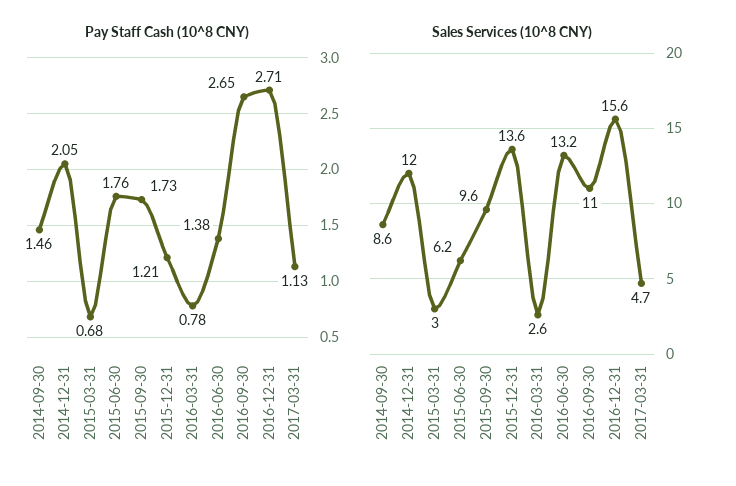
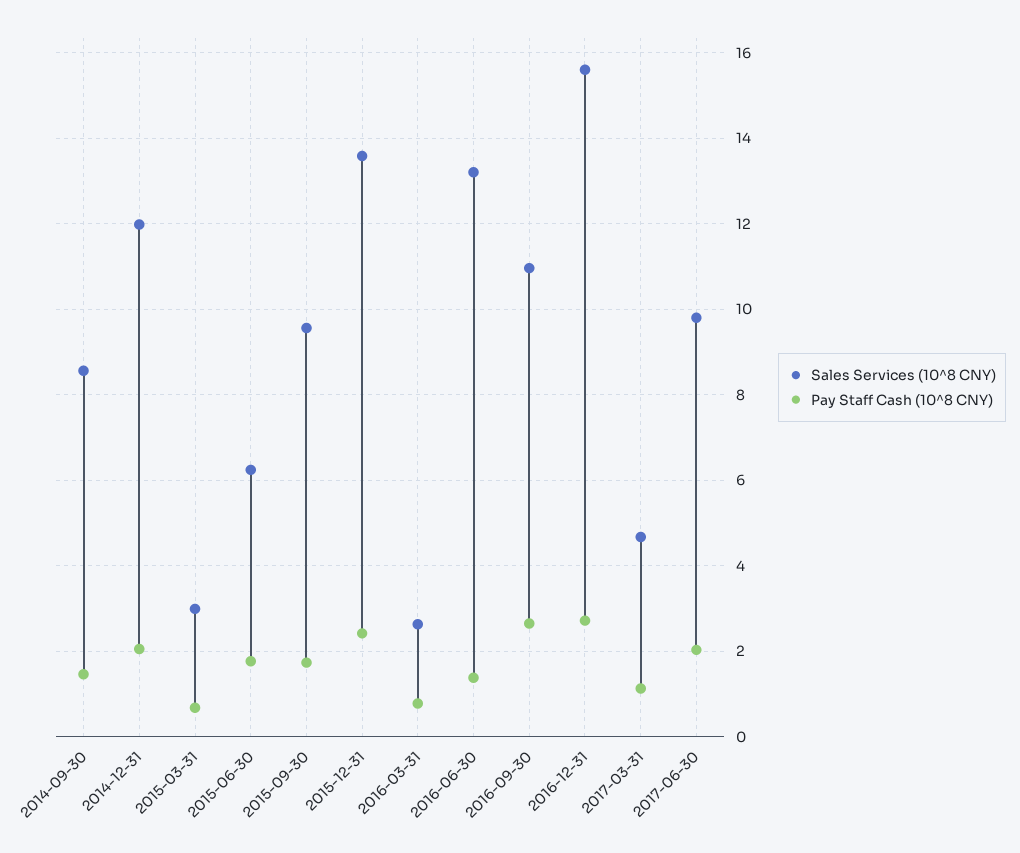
Pay Staff Cash (10^8 CNY), 2015-12-31: 1.21 -> 2.4
Sales Services (10^8 CNY), 2017-06-30: none -> 9.8
Pay Staff Cash (10^8 CNY), 2017-06-30: none -> 2

